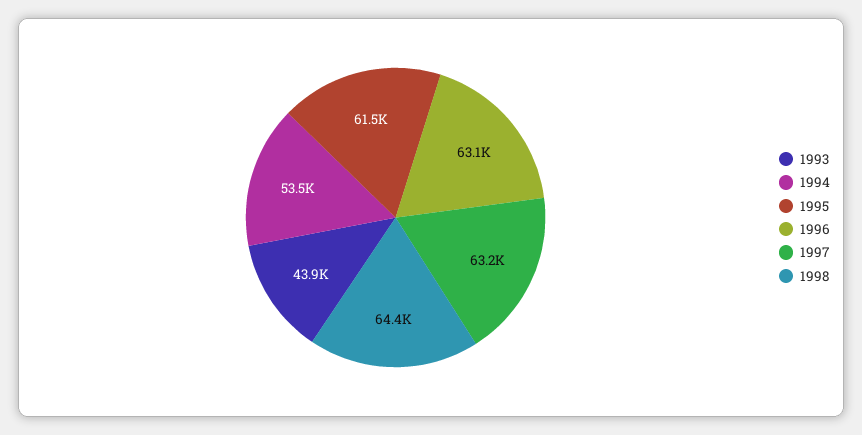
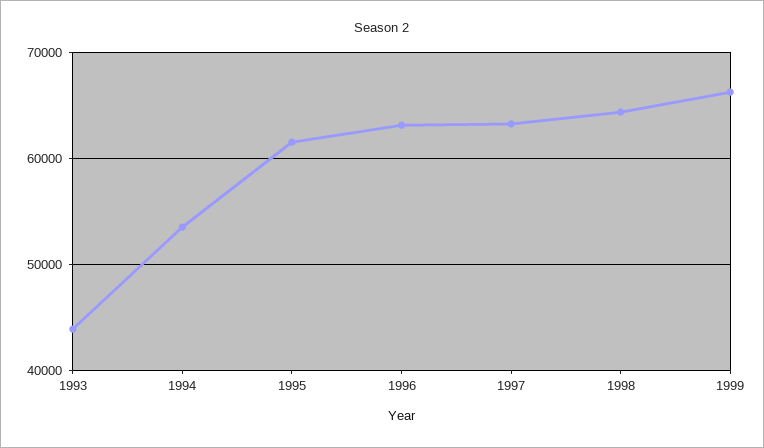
1999: none -> 66000

